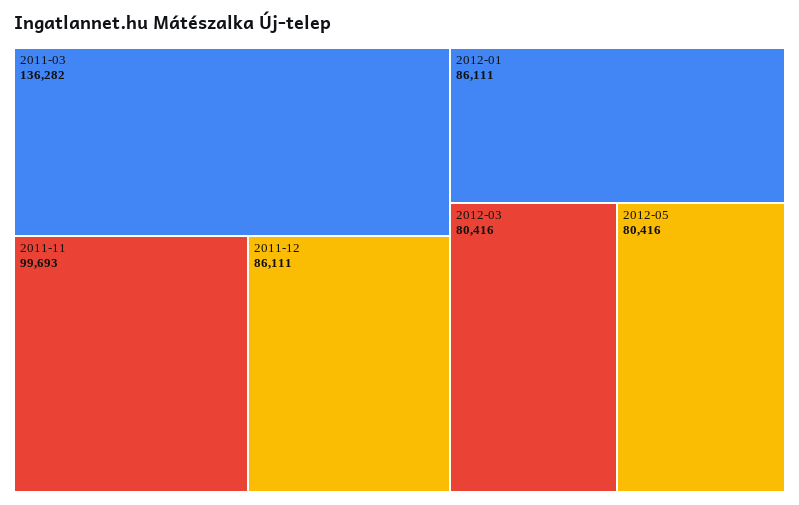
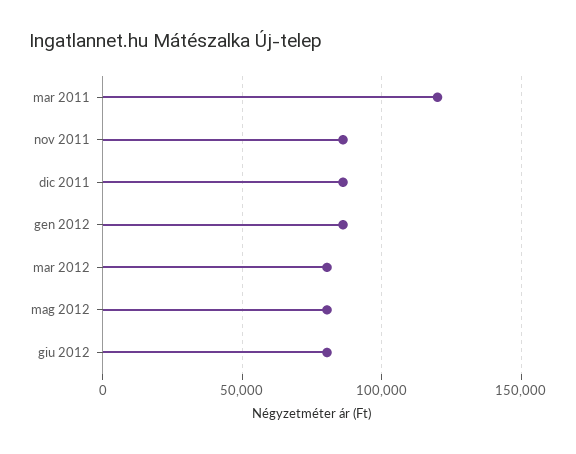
2011-03: 136282 -> 120000
2011-11: 99693 -> 85000
giu 2012: none -> 80000

